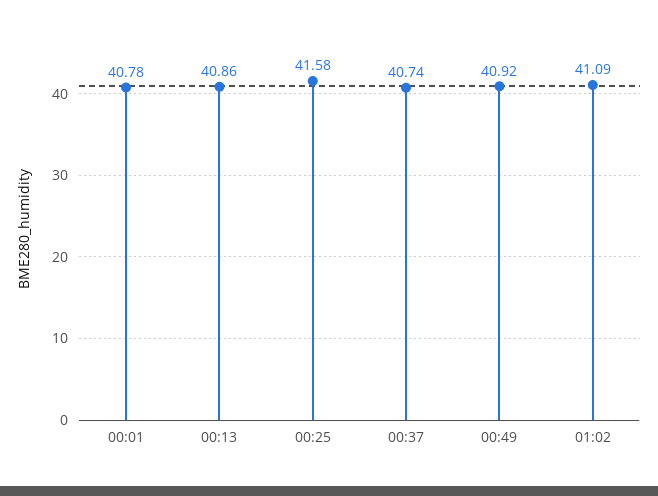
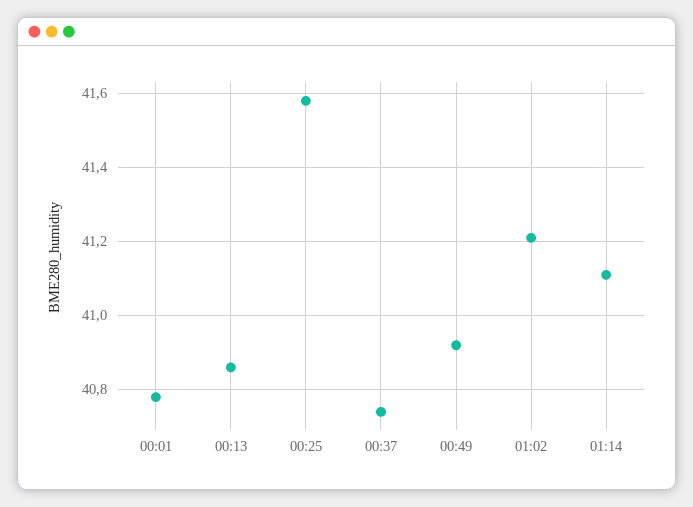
01:02: 41.09 -> 41.2
01:14: none -> 41.1

